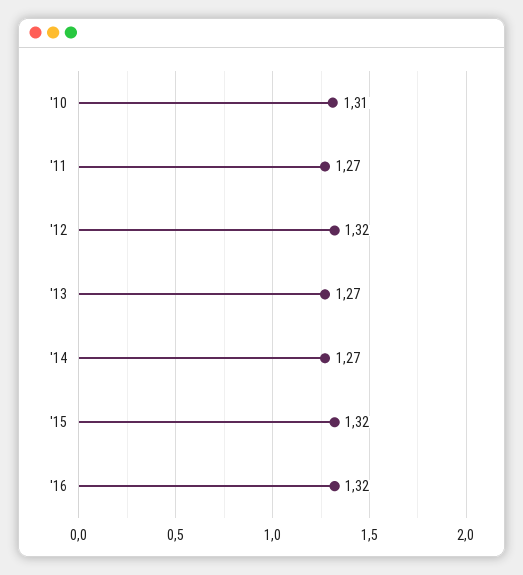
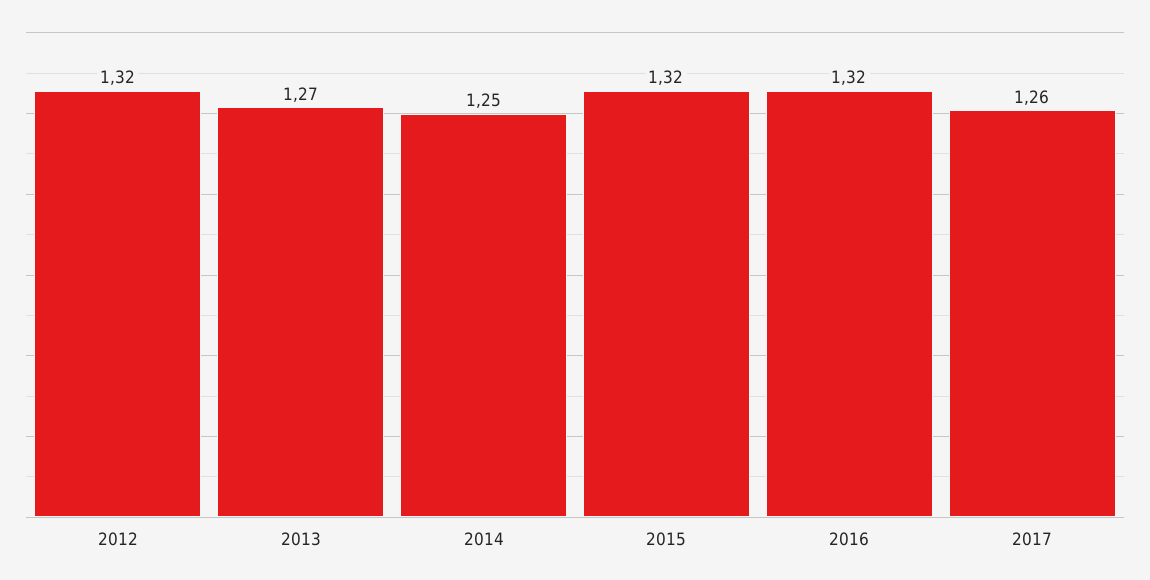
'10: 1.31 -> none
'11: 1.27 -> none
'14: 1.27 -> 1.25
2017: none -> 1.26

